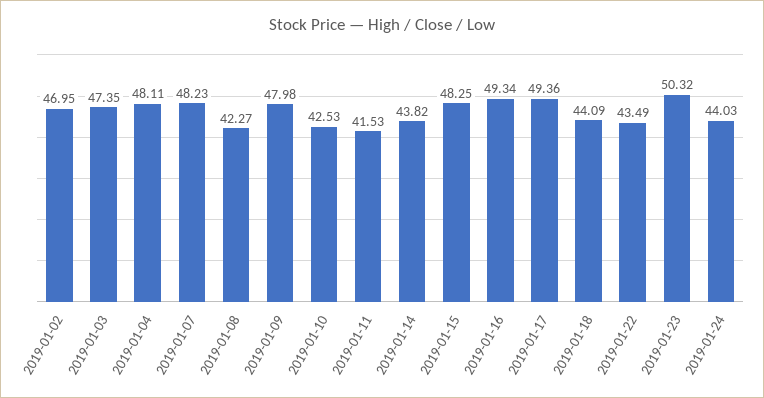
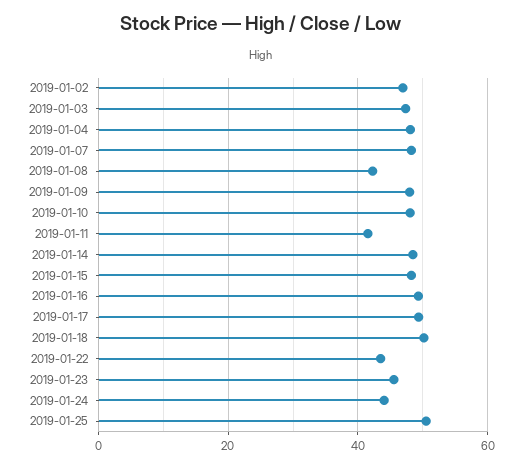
2019-01-10: 42.53 -> 48
2019-01-14: 43.82 -> 48
2019-01-18: 44.09 -> 50
2019-01-23: 50.32 -> 46
2019-01-25: none -> 50

